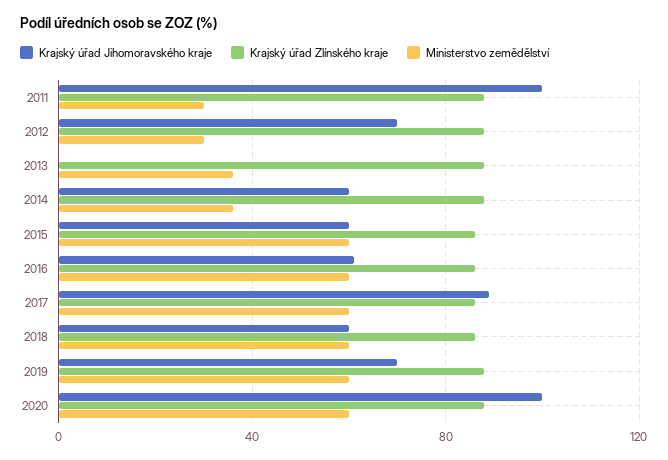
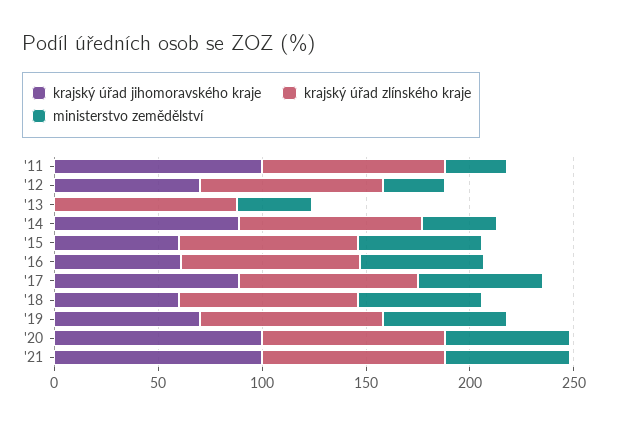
Krajský úřad Jihomoravského kraje, 2014: 60 -> 90
Krajský úřad Jihomoravského kraje, '21: none -> 100
Krajský úřad Zlínského kraje, '21: none -> 90
Ministerstvo zemědělství, '21: none -> 60

